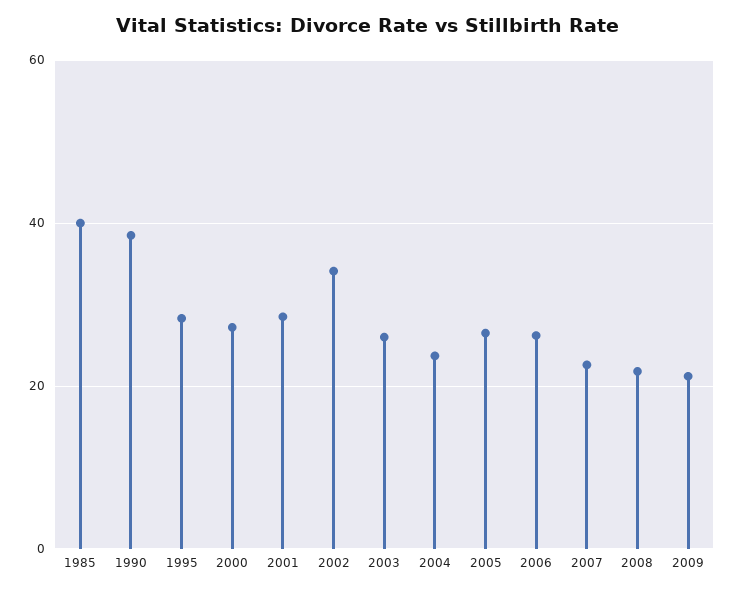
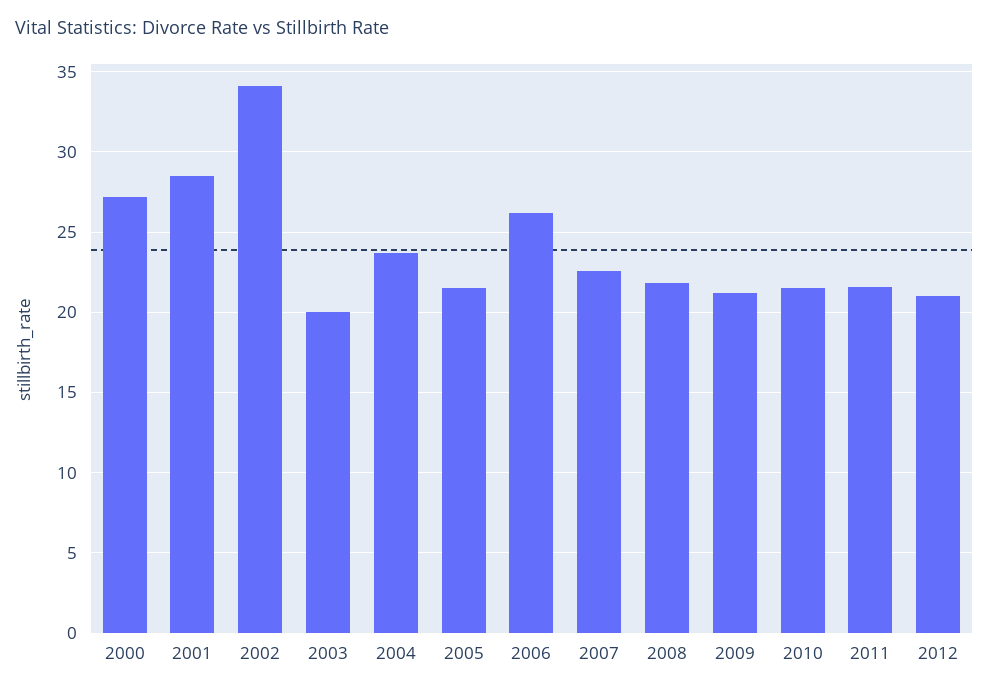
1985: 40 -> none
1990: 38 -> none
1995: 28 -> none
2003: 26 -> 20
2005: 26 -> 21.5
2010: none -> 21.5
2011: none -> 21.5
2012: none -> 21

